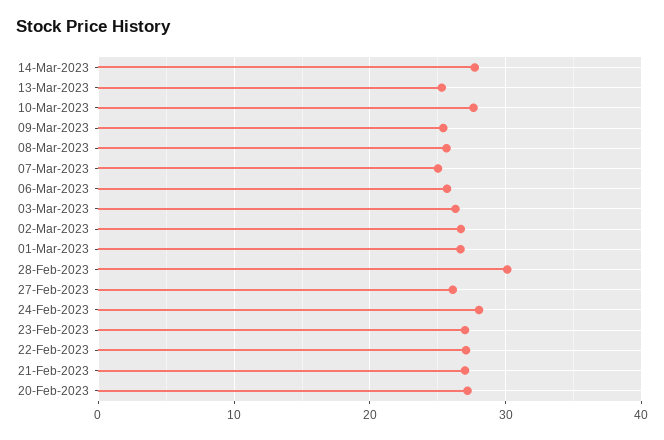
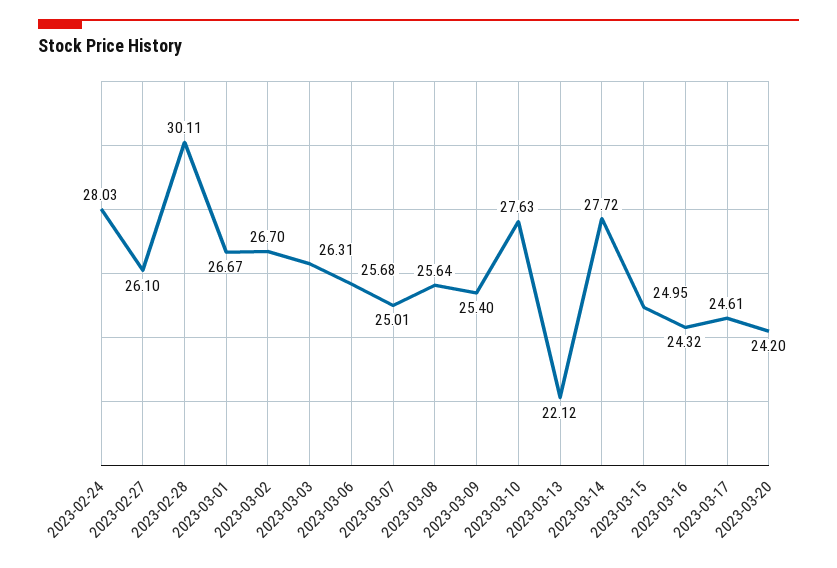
13-Mar-2023: 25 -> 22.12
23-Feb-2023: 27 -> none
22-Feb-2023: 27 -> none
21-Feb-2023: 27 -> none
20-Feb-2023: 27 -> none
2023-03-15: none -> 24.95
2023-03-16: none -> 24.32
2023-03-17: none -> 24.61
2023-03-20: none -> 24.2

